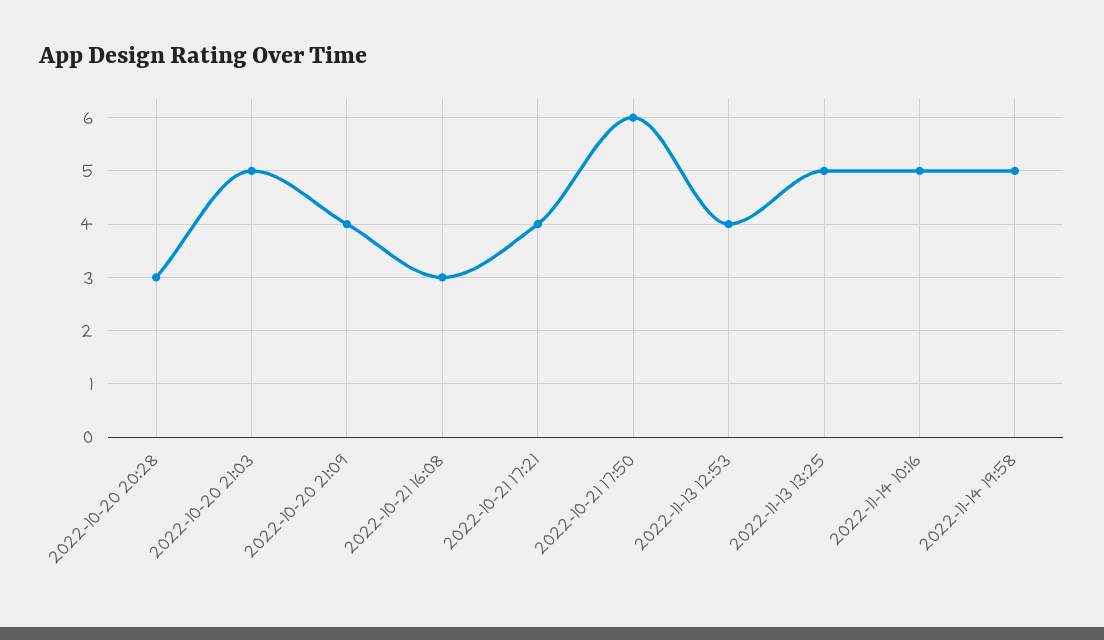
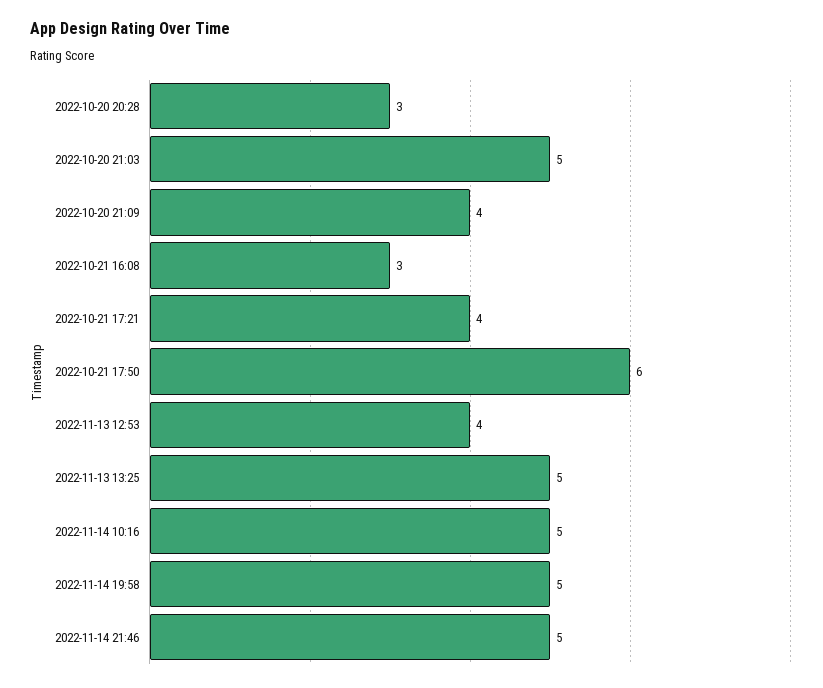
2022-11-14 21:46: none -> 5

